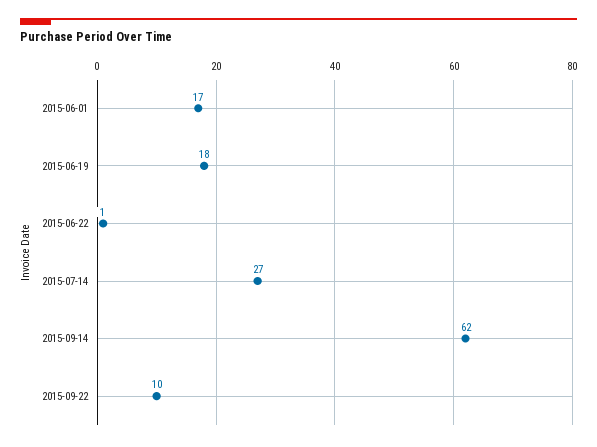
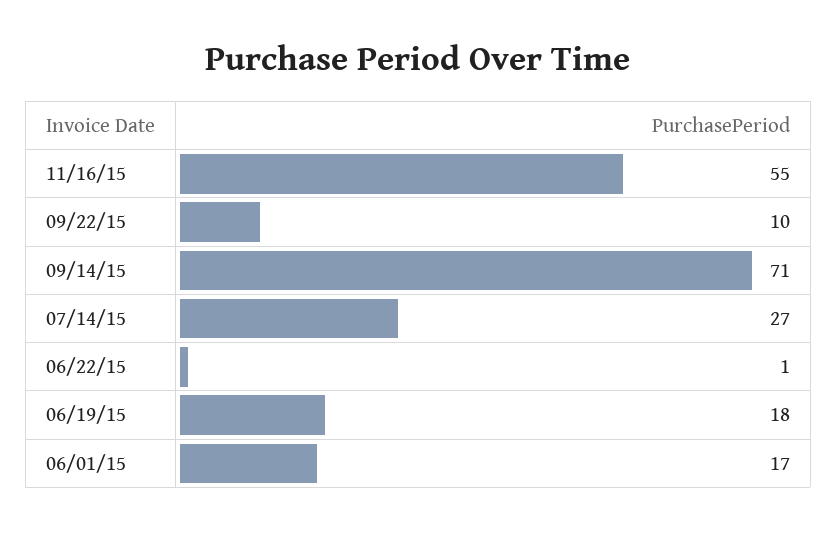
2015-09-14: 62 -> 71
11/16/15: none -> 55

